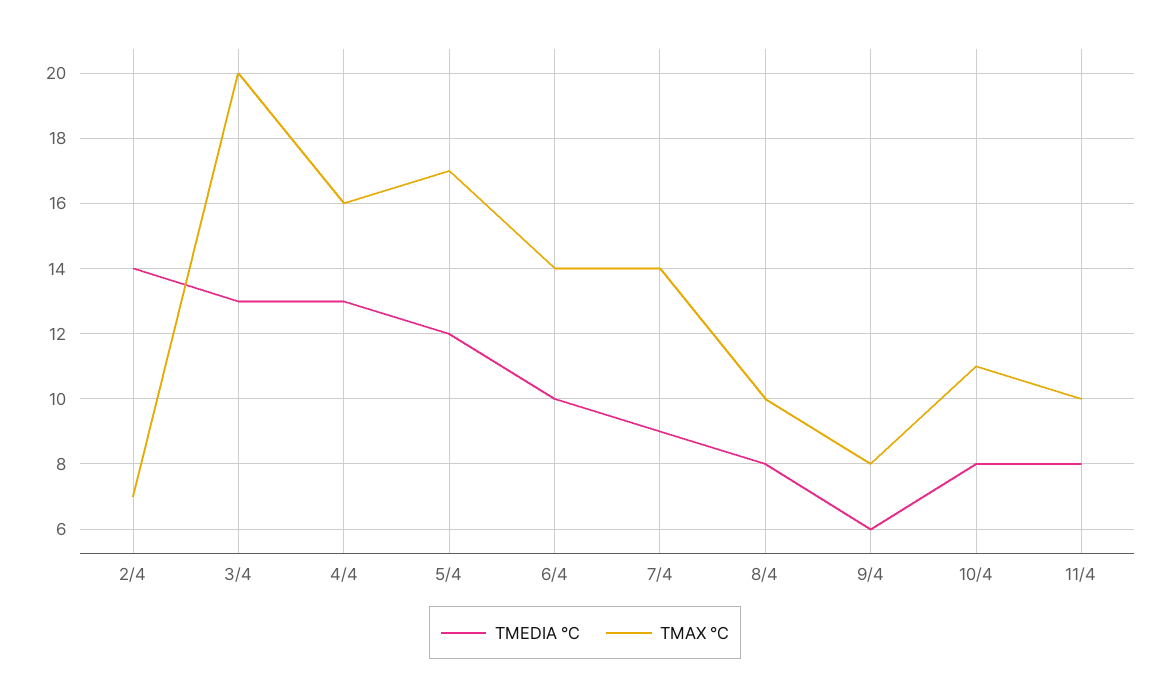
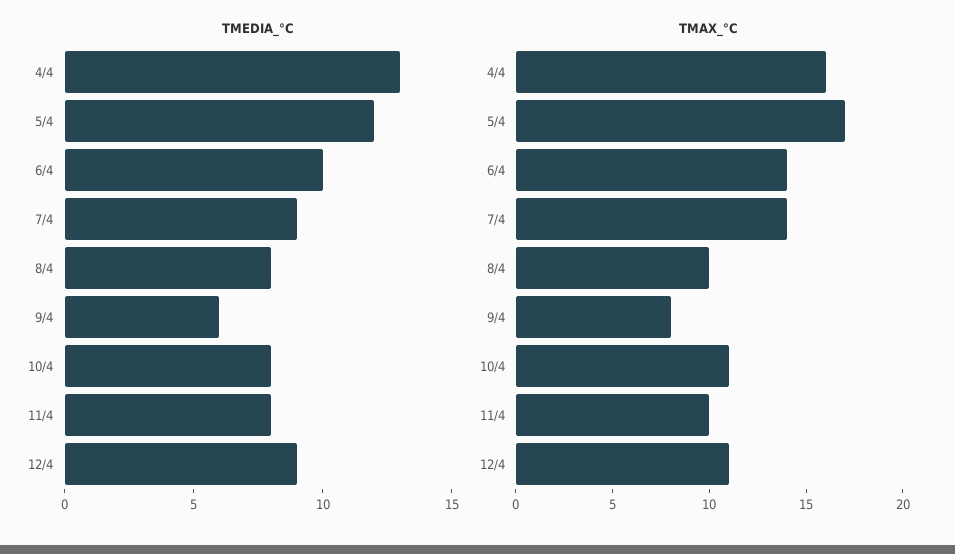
TMEDIA °C, 2/4: 14 -> none
TMAX °C, 2/4: 7 -> none
TMEDIA °C, 3/4: 13 -> none
TMAX °C, 3/4: 20 -> none
TMEDIA °C, 12/4: none -> 9
TMAX °C, 12/4: none -> 11

